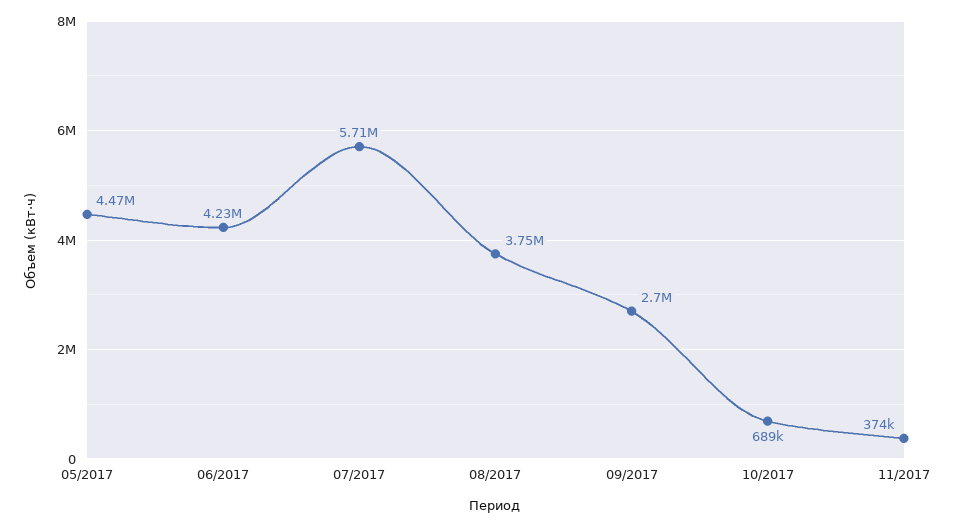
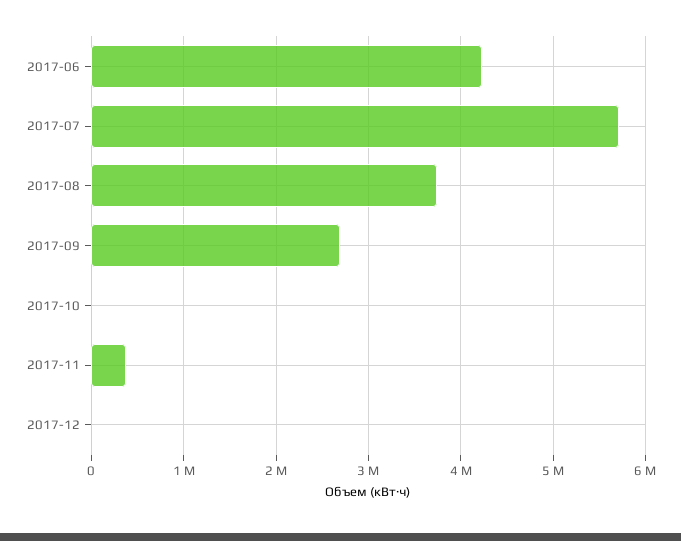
05/2017: 4470000 -> none
10/2017: 689000 -> 0
2017-12: none -> 0

